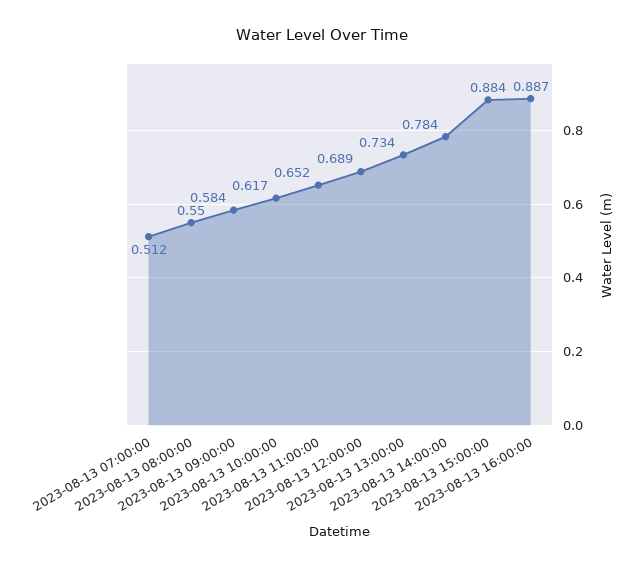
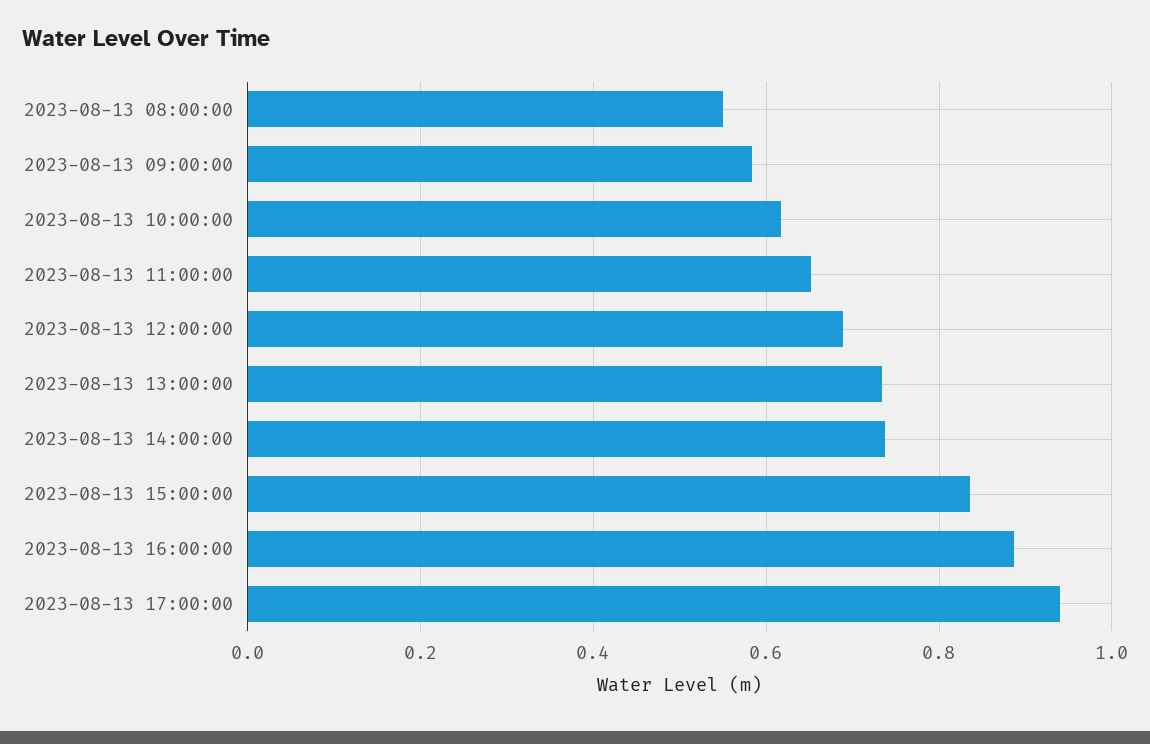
2023-08-13 07:00:00: 0.512 -> none
2023-08-13 14:00:00: 0.784 -> 0.74
2023-08-13 15:00:00: 0.884 -> 0.84
2023-08-13 17:00:00: none -> 0.94

